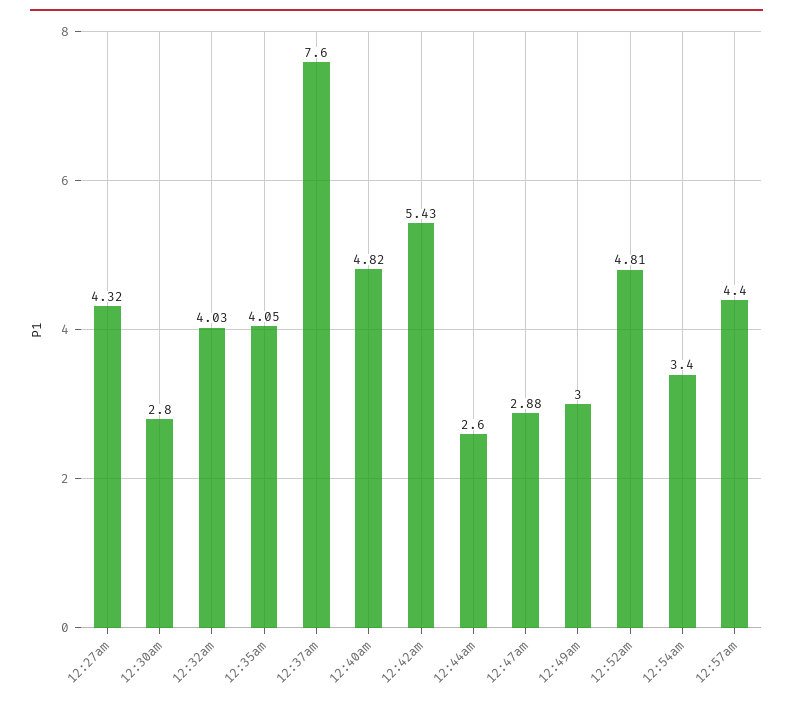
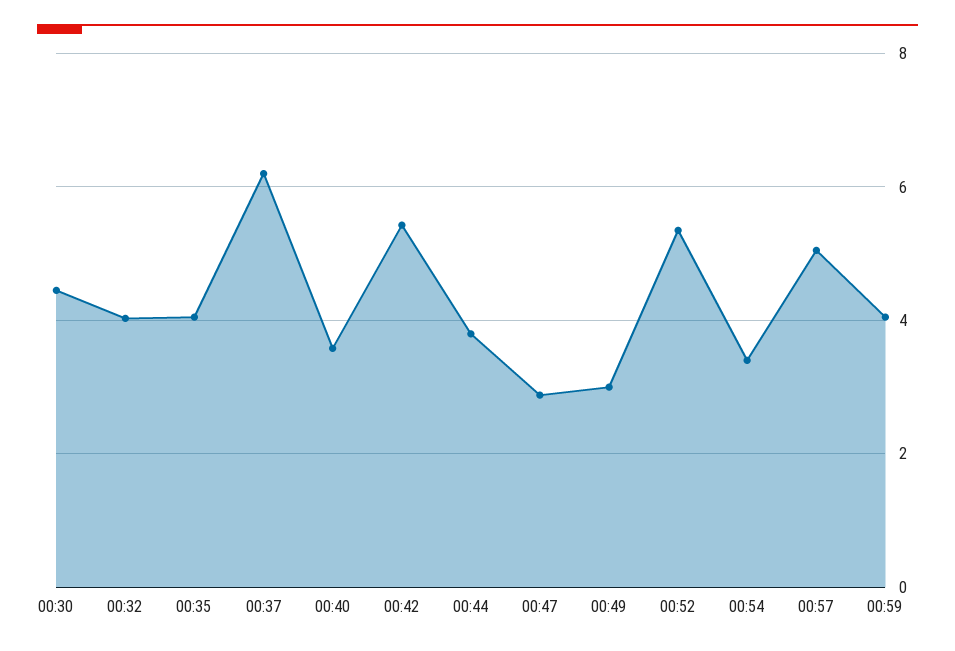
12:27am: 4.32 -> none
12:30am: 2.8 -> 4.4
12:37am: 7.6 -> 6.2
12:40am: 4.82 -> 3.6
12:44am: 2.6 -> 3.8
12:52am: 4.81 -> 5.4
12:57am: 4.4 -> 5
00:59: none -> 4

